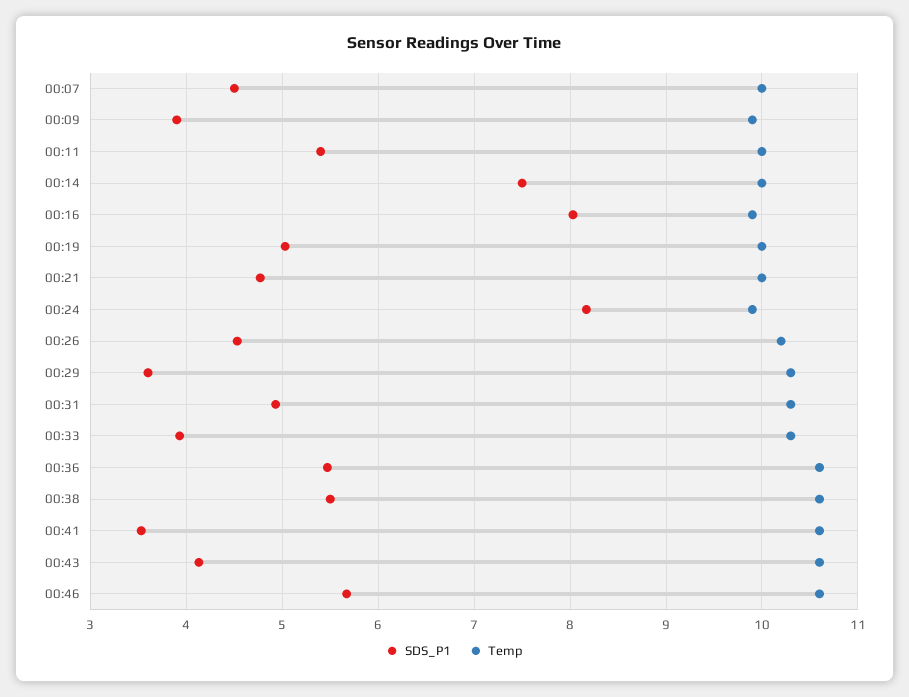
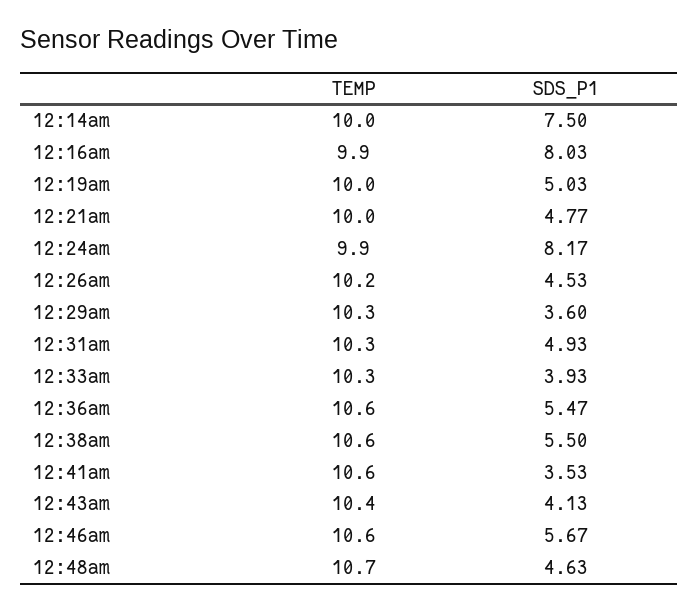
SDS_P1, 00:07: 4.5 -> none
Temp, 00:07: 10 -> none
SDS_P1, 00:09: 3.9 -> none
Temp, 00:09: 9.9 -> none
SDS_P1, 00:11: 5.4 -> none
Temp, 00:11: 10 -> none
Temp, 00:43: 10.6 -> 10.4
Temp, 12:48am: none -> 10.7
SDS_P1, 12:48am: none -> 4.63

